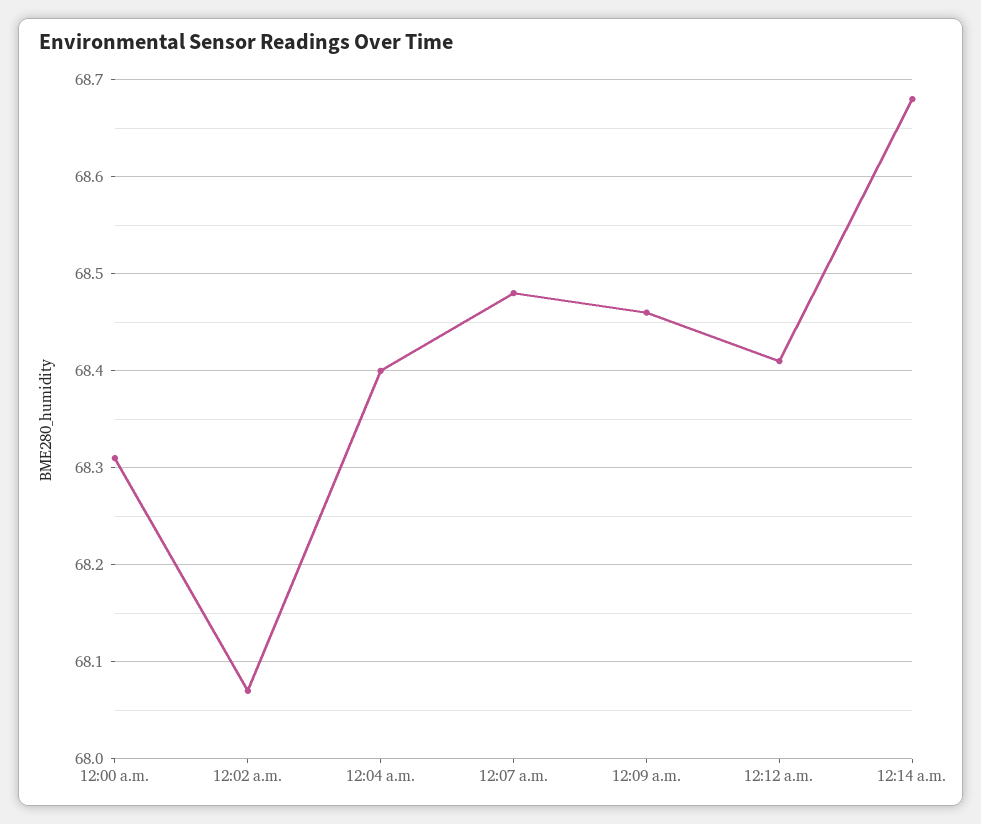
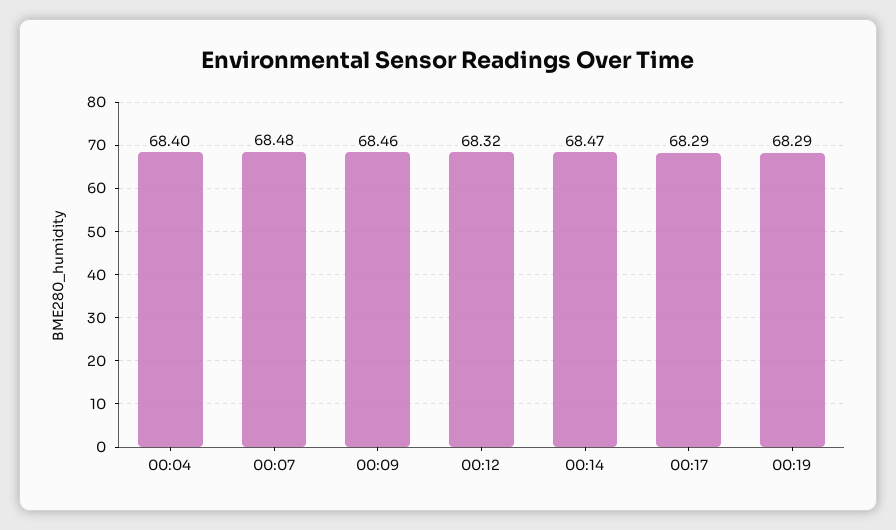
12:00 a.m.: 68.31 -> none
12:02 a.m.: 68.07 -> none
12:12 a.m.: 68.41 -> 68.32
12:14 a.m.: 68.68 -> 68.47
00:17: none -> 68.29
00:19: none -> 68.29

